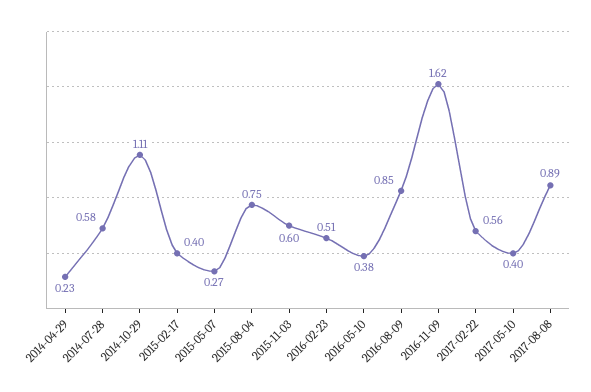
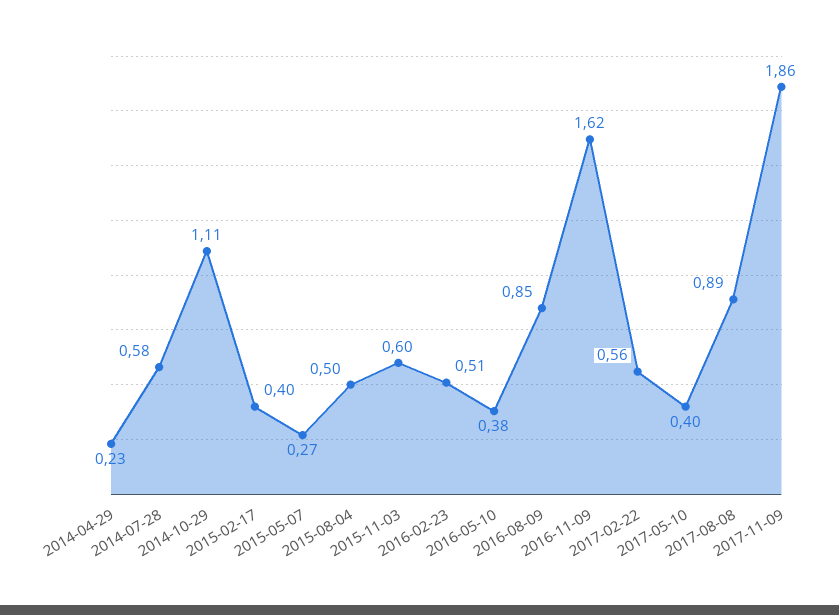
2015-08-04: 0.75 -> 0.5
2017-11-09: none -> 1.86

